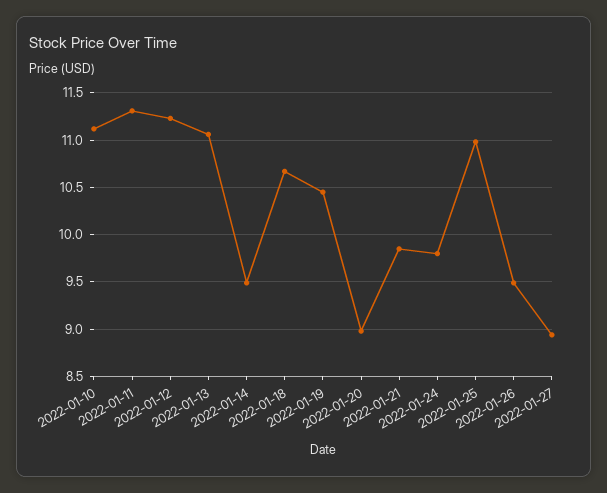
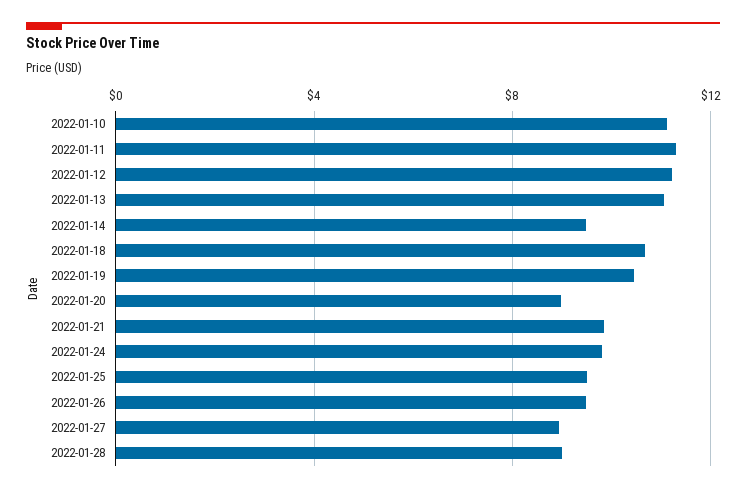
2022-01-25: 11 -> 9.5
2022-01-28: none -> 9

